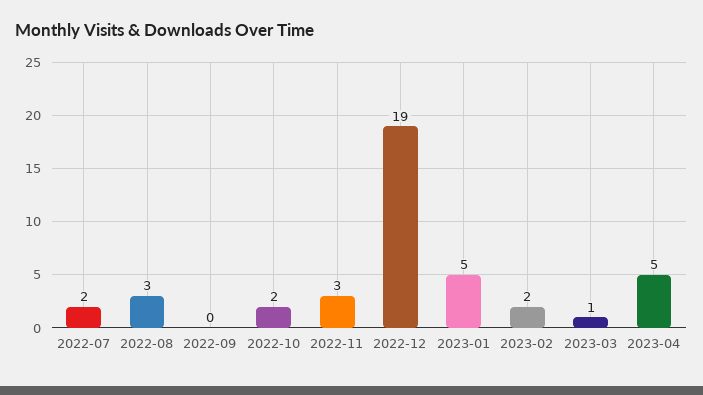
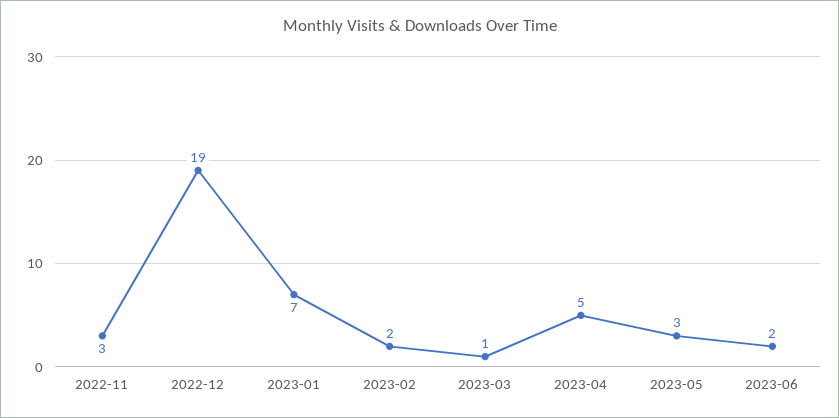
2022-07: 2 -> none
2022-08: 3 -> none
2022-09: 0 -> none
2022-10: 2 -> none
2023-01: 5 -> 7
2023-05: none -> 3
2023-06: none -> 2

